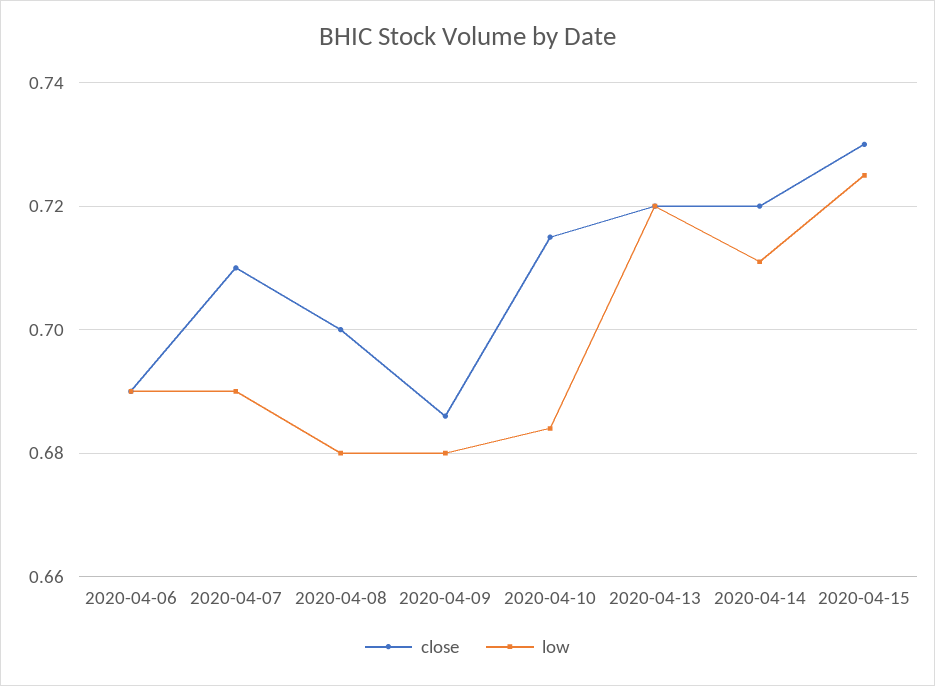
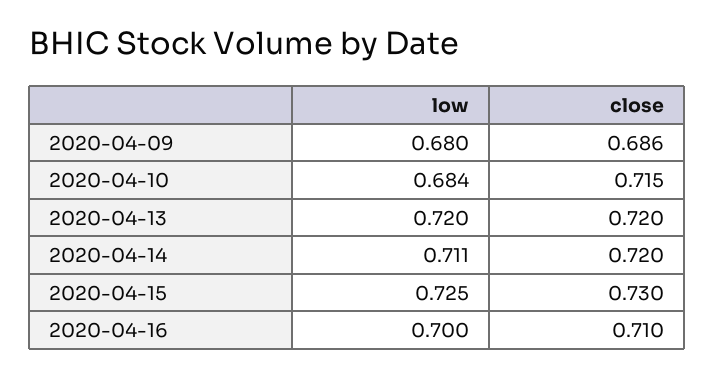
close, 2020-04-06: 0.69 -> none
low, 2020-04-06: 0.69 -> none
close, 2020-04-07: 0.71 -> none
low, 2020-04-07: 0.69 -> none
close, 2020-04-08: 0.7 -> none
low, 2020-04-08: 0.68 -> none
low, 2020-04-16: none -> 0.7
close, 2020-04-16: none -> 0.71

